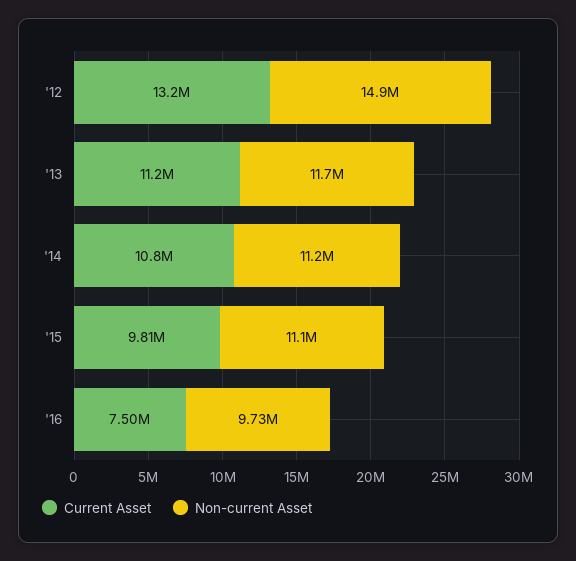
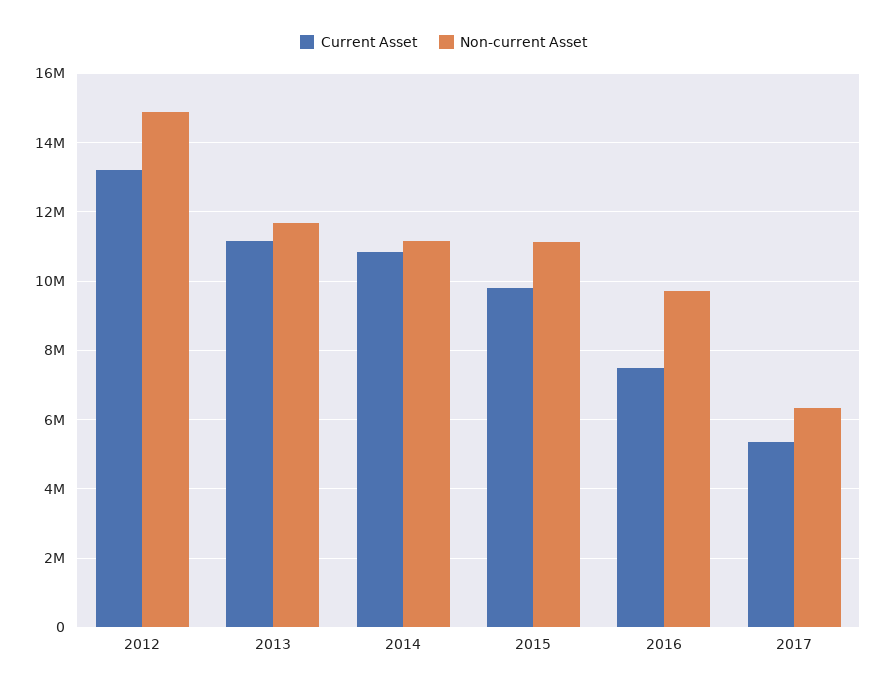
Current Asset, 2017: none -> 5400000
Non-current Asset, 2017: none -> 6400000

